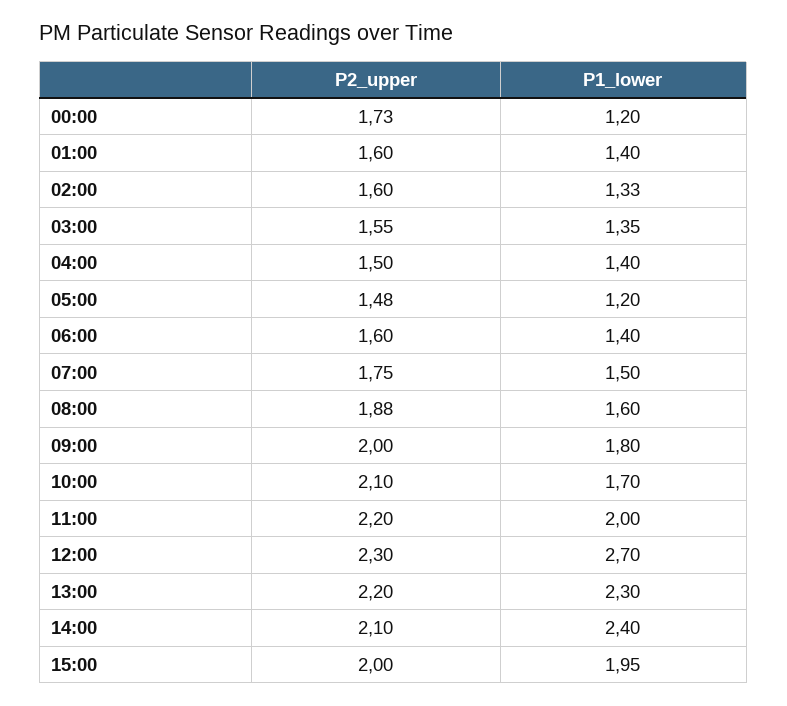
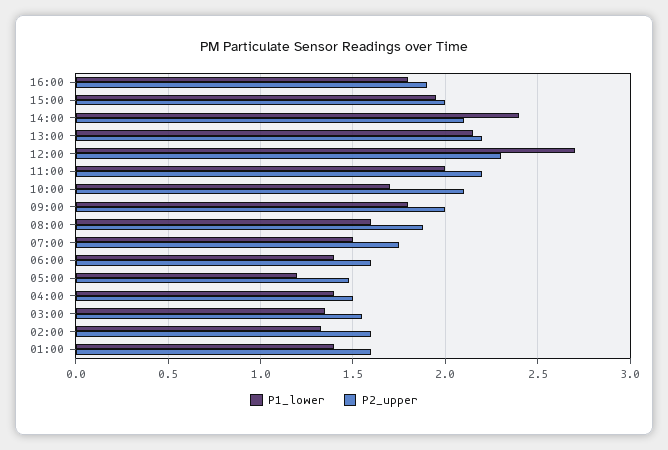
P2_upper, 00:00: 1.73 -> none
P1_lower, 00:00: 1.2 -> none
P1_lower, 13:00: 2.3 -> 2.15
P1_lower, 16:00: none -> 1.8
P2_upper, 16:00: none -> 1.9

